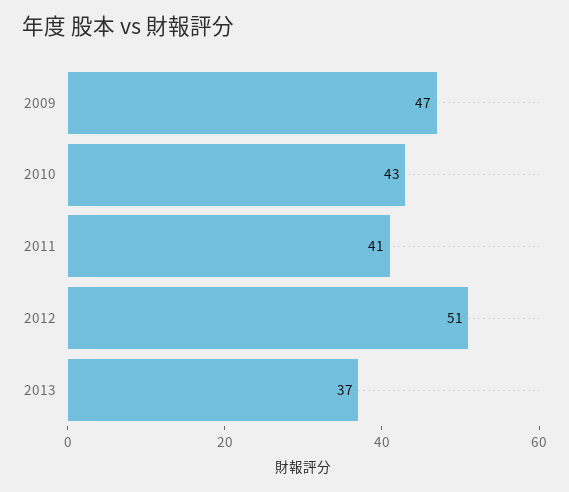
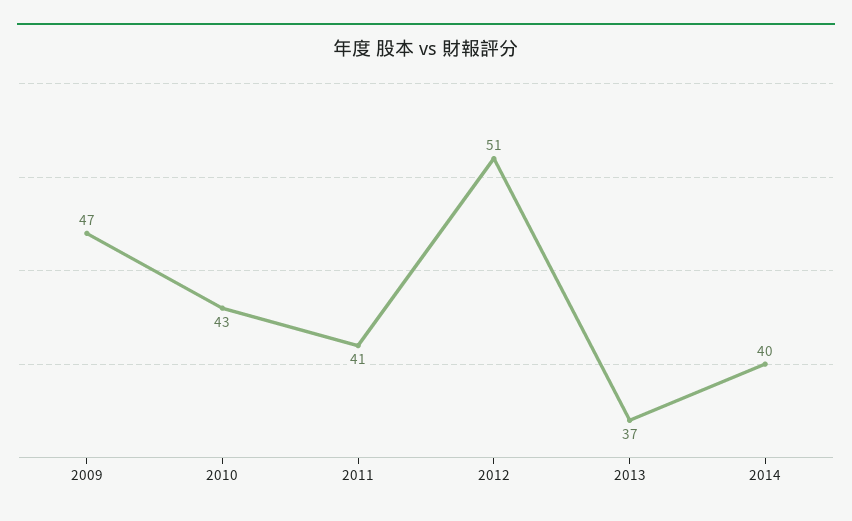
2014: none -> 40

